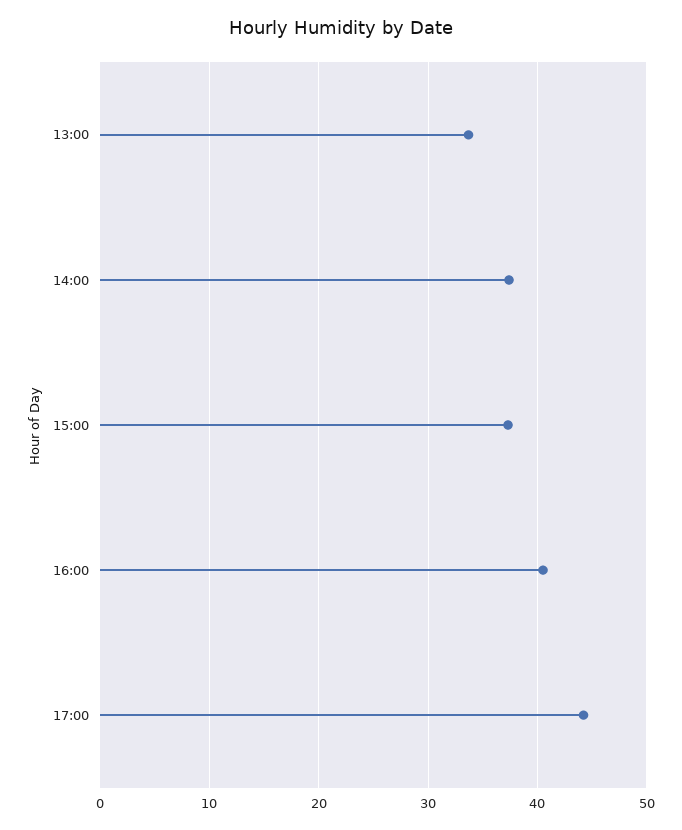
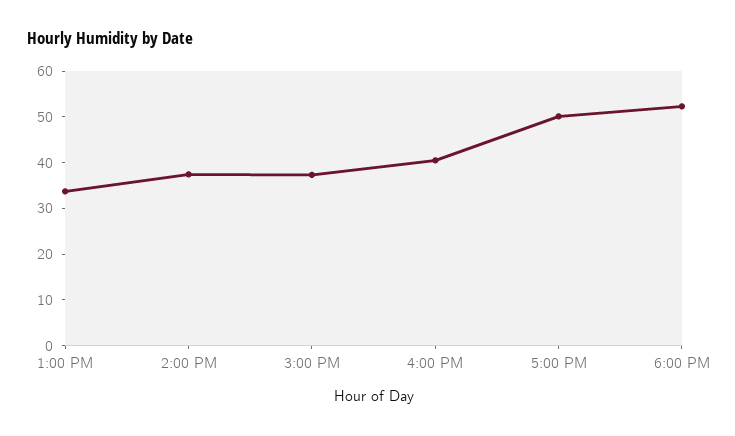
17:00: 44 -> 50
6:00 PM: none -> 52

